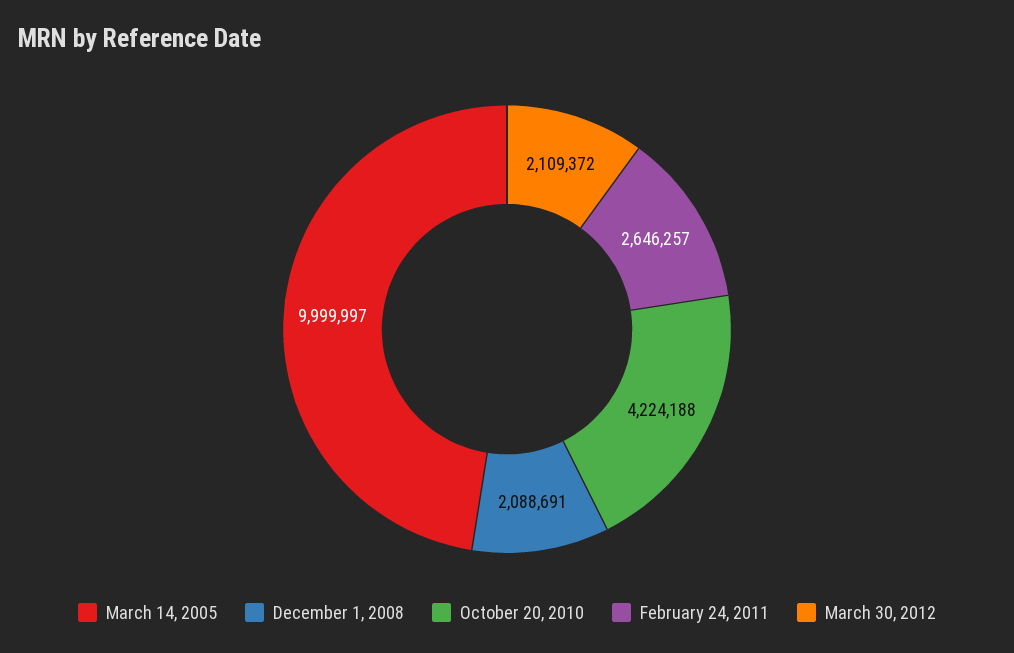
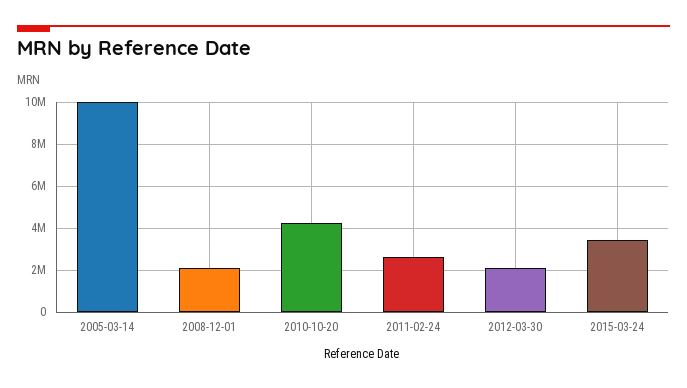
2015-03-24: none -> 3500000

